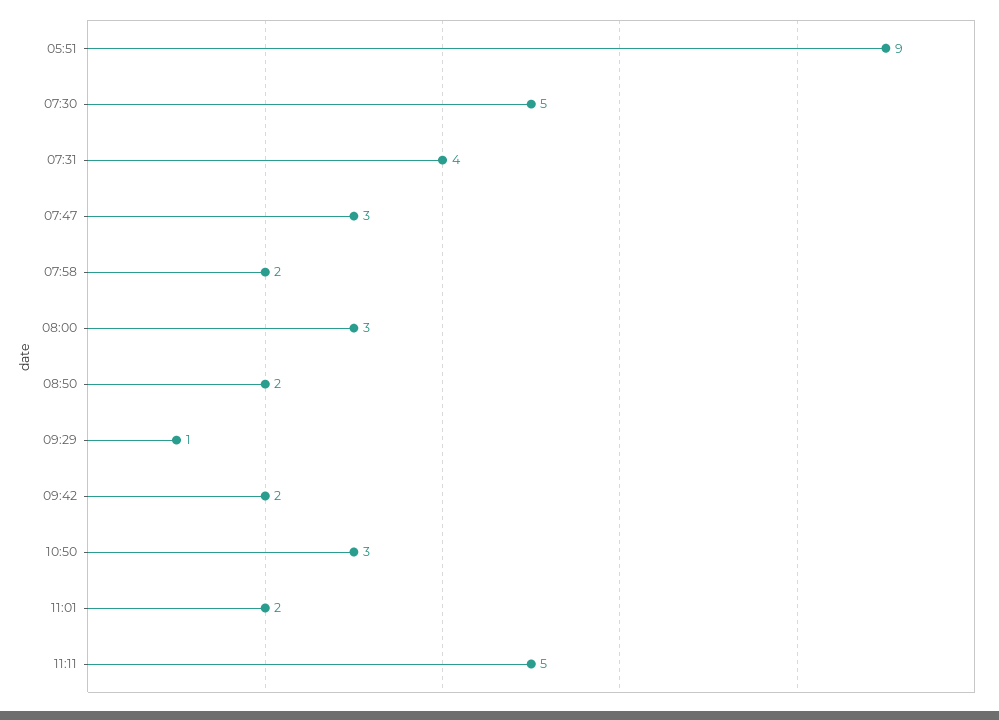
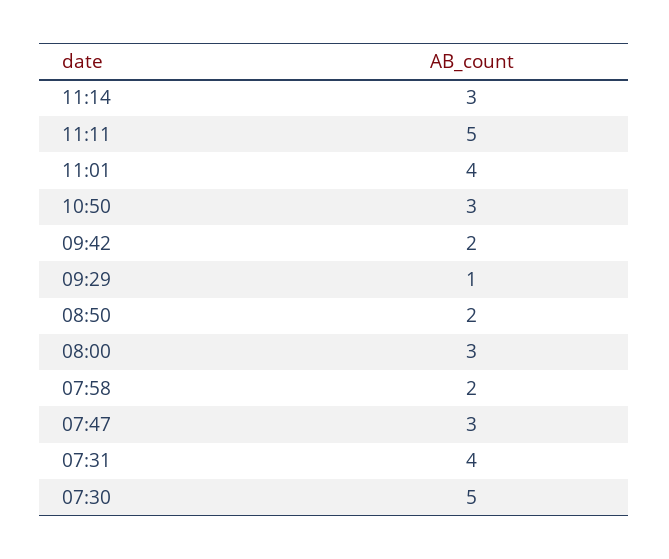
05:51: 9 -> none
11:01: 2 -> 4
11:14: none -> 3

